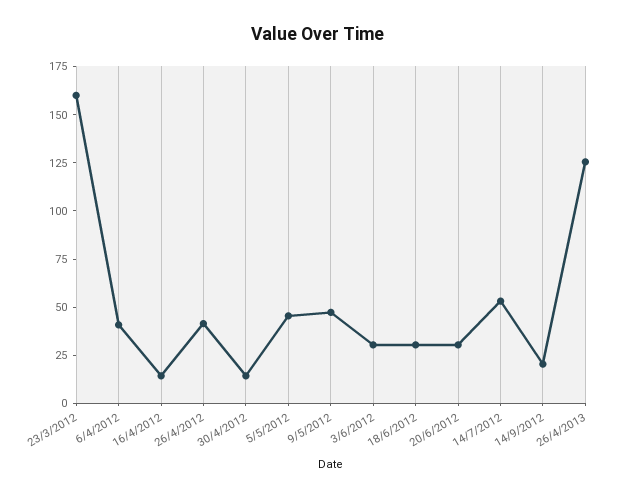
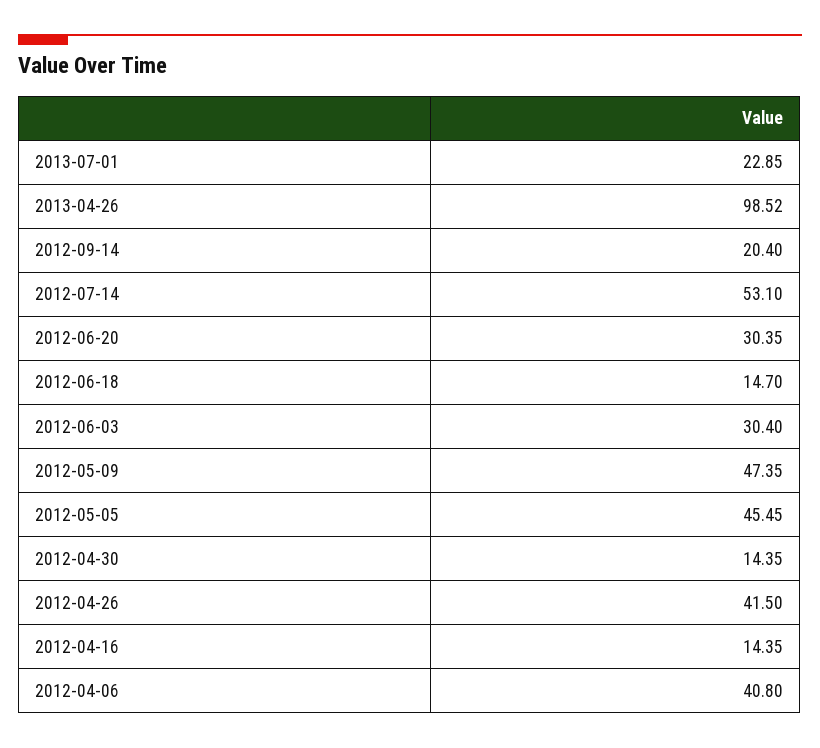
23/3/2012: 160 -> none
18/6/2012: 30 -> 14.7
26/4/2013: 125 -> 98.52
2013-07-01: none -> 22.85

